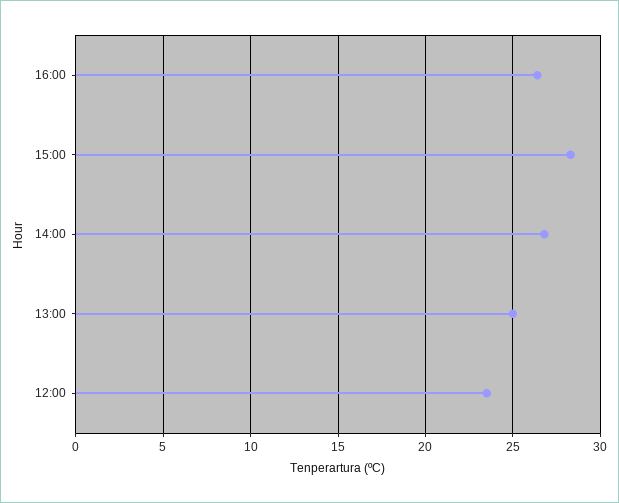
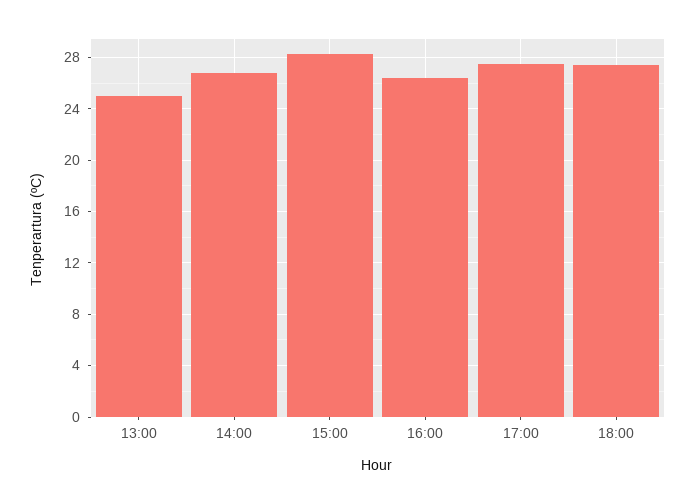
12:00: 23.5 -> none
17:00: none -> 27.5
18:00: none -> 27.5

